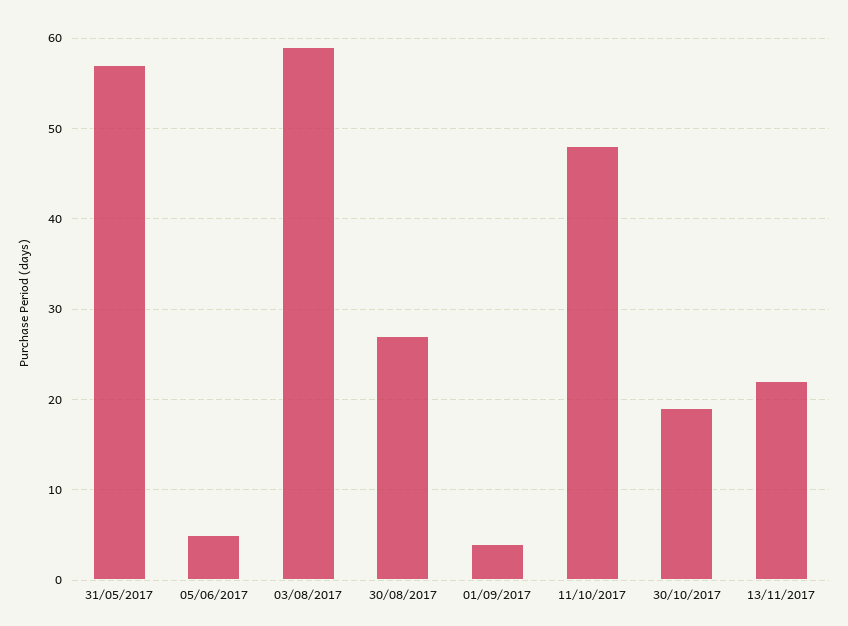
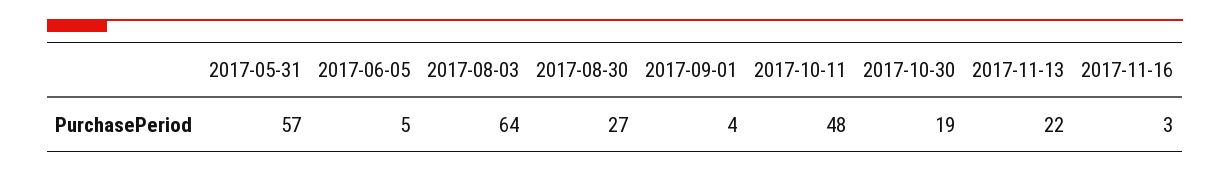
03/08/2017: 59 -> 64
2017-11-16: none -> 3

